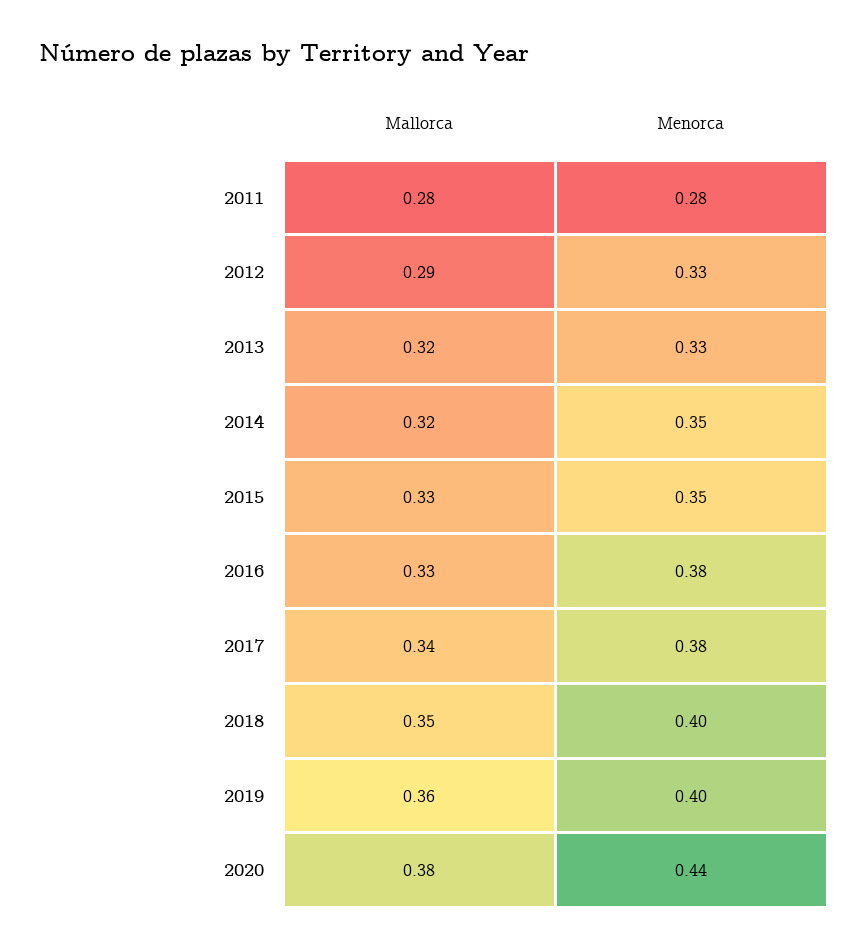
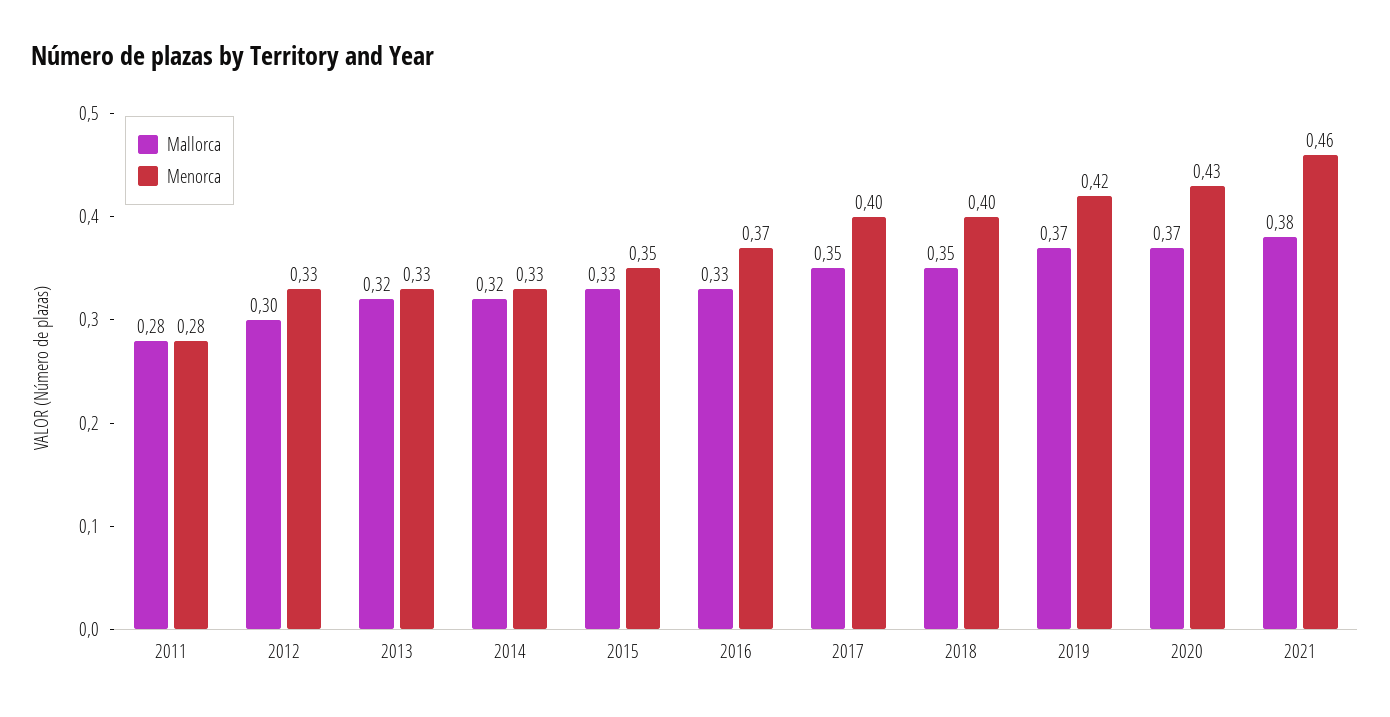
Mallorca, 2012: 0.29 -> 0.3
Menorca, 2014: 0.35 -> 0.33
Menorca, 2016: 0.38 -> 0.37
Mallorca, 2017: 0.34 -> 0.35
Menorca, 2017: 0.38 -> 0.4
Mallorca, 2019: 0.36 -> 0.37
Menorca, 2019: 0.4 -> 0.42
Mallorca, 2020: 0.38 -> 0.37
Menorca, 2020: 0.44 -> 0.43
Mallorca, 2021: none -> 0.38
Menorca, 2021: none -> 0.46

